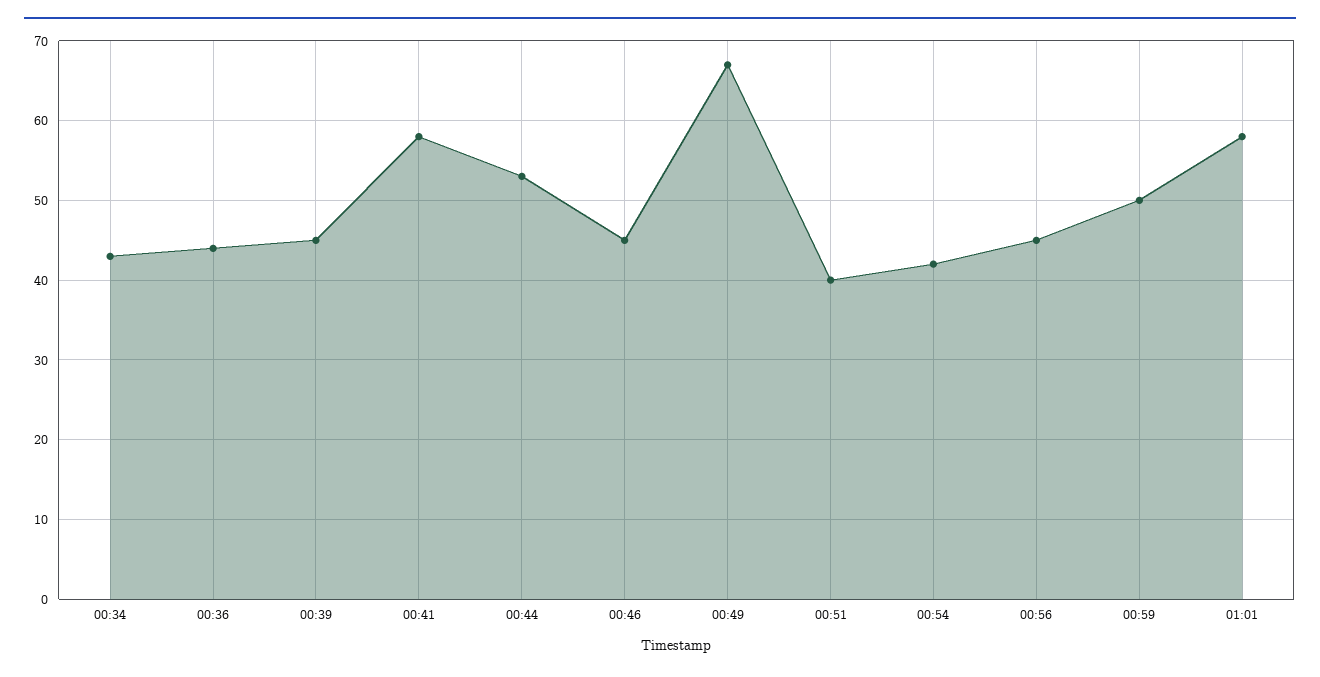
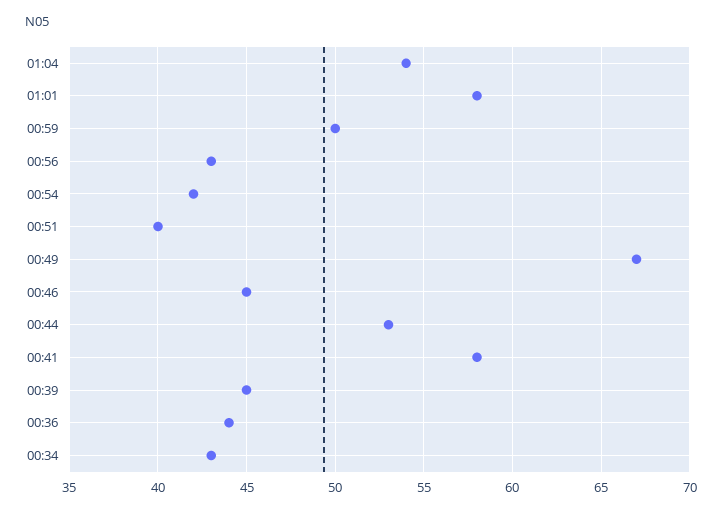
00:56: 45 -> 43
01:04: none -> 54

